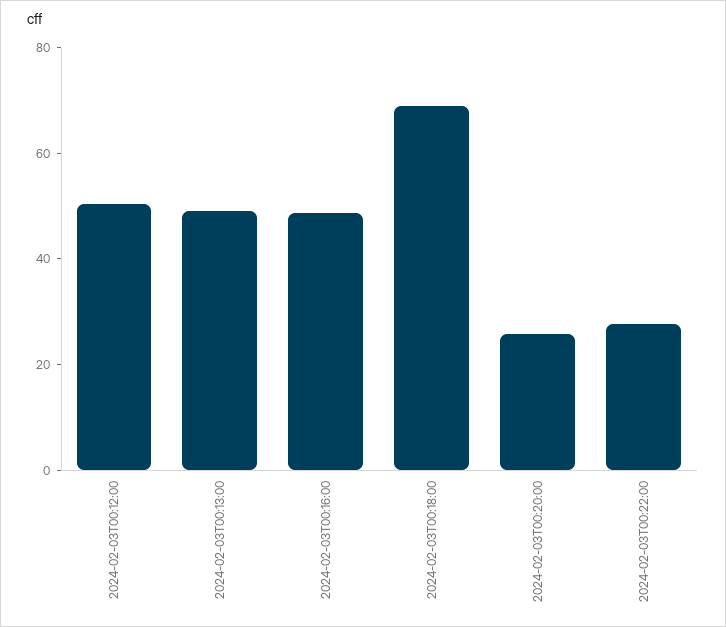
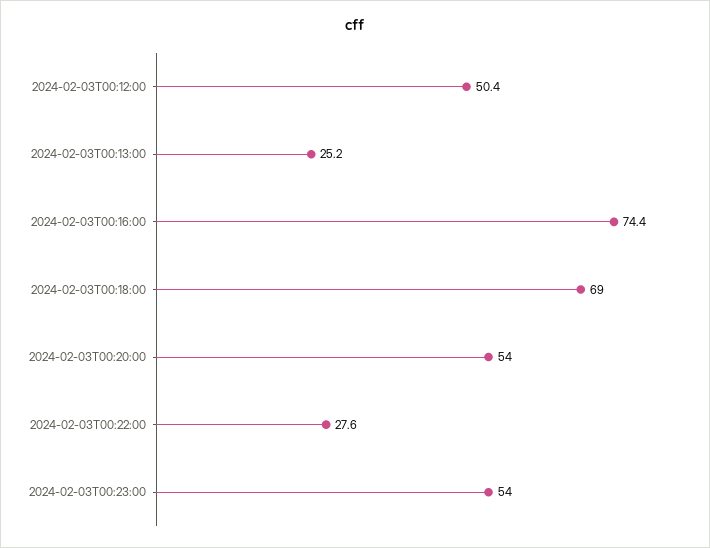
2024-02-03T00:13:00: 50 -> 25.2
2024-02-03T00:16:00: 50 -> 74.4
2024-02-03T00:20:00: 25 -> 54
2024-02-03T00:23:00: none -> 54

